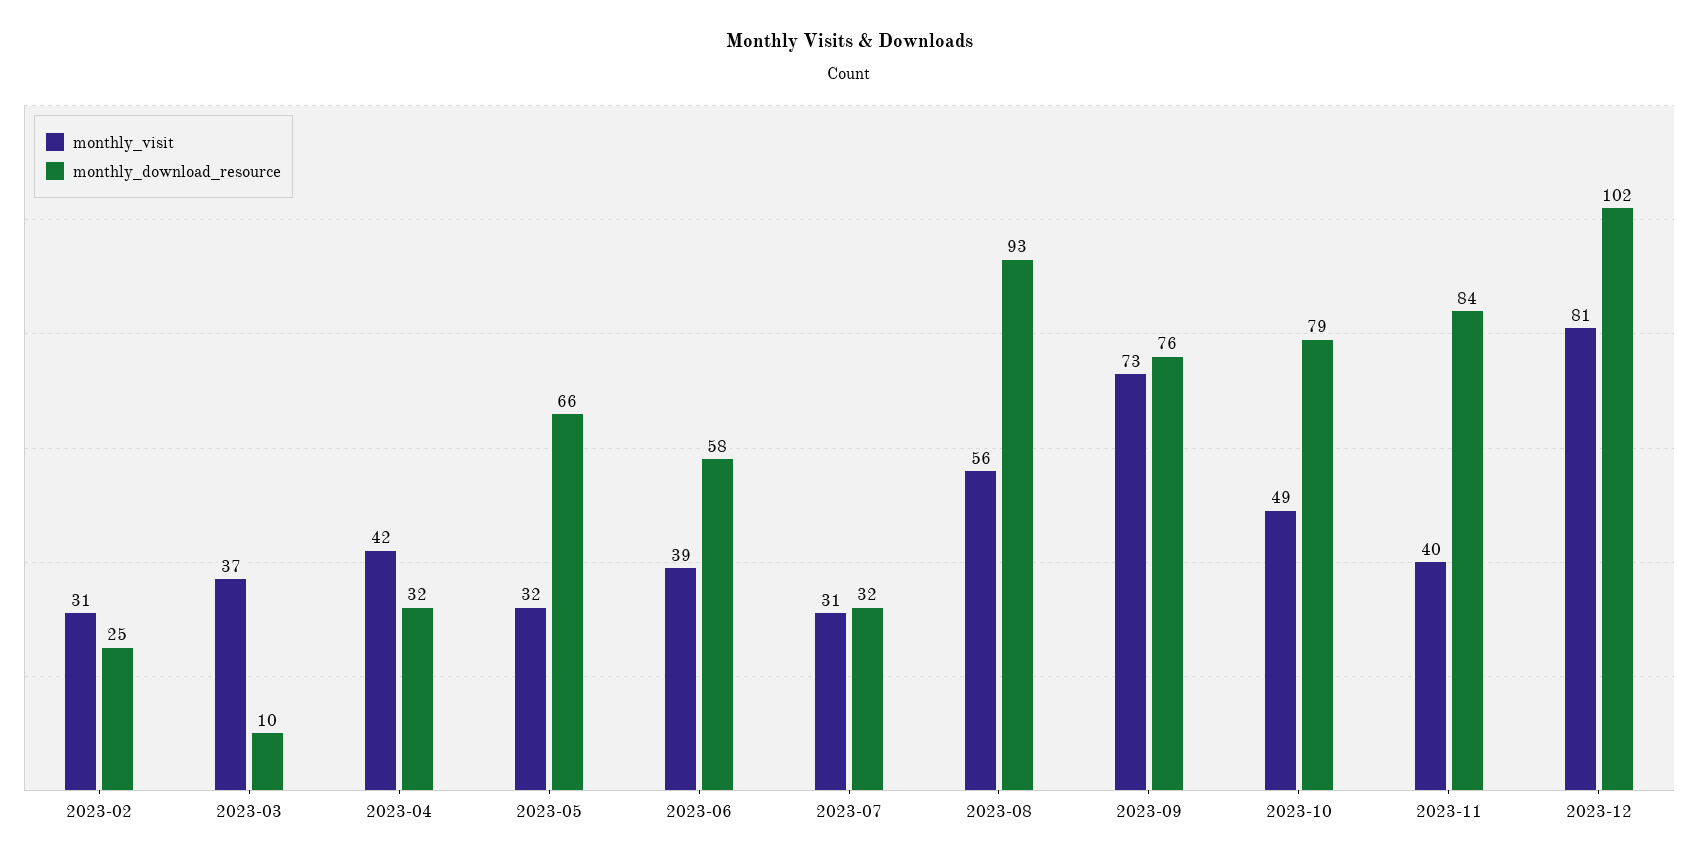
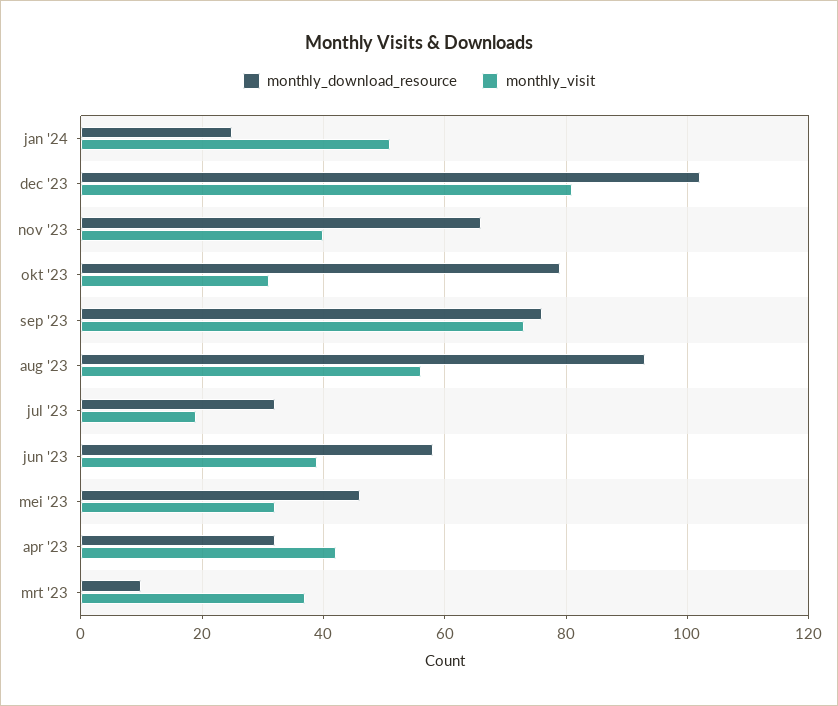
monthly_visit, 2023-02: 31 -> none
monthly_download_resource, 2023-02: 25 -> none
monthly_download_resource, 2023-05: 66 -> 45
monthly_visit, 2023-07: 31 -> 20
monthly_visit, 2023-10: 49 -> 30
monthly_download_resource, 2023-11: 84 -> 65
monthly_download_resource, jan '24: none -> 25
monthly_visit, jan '24: none -> 50

